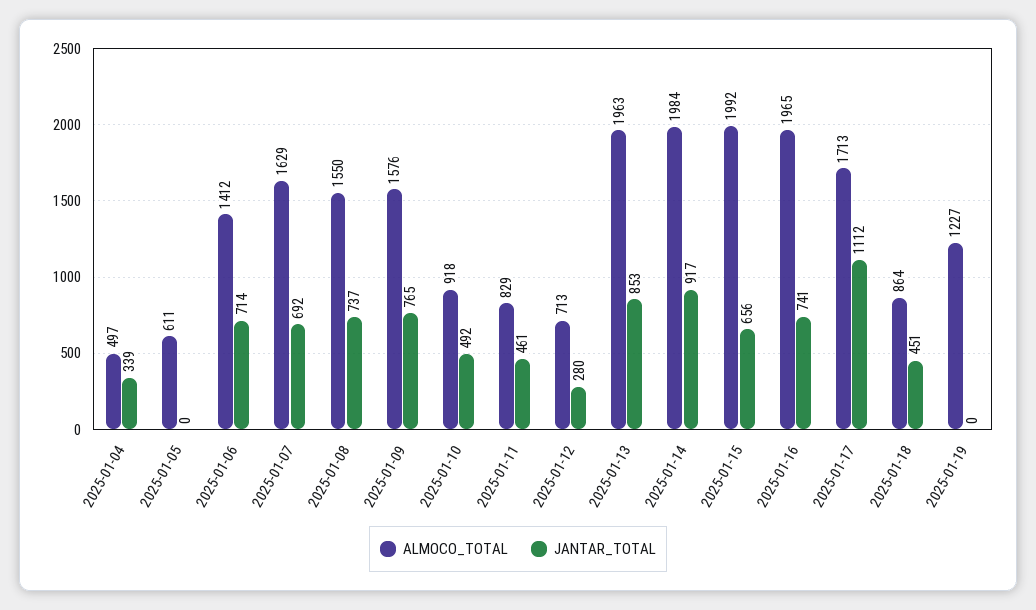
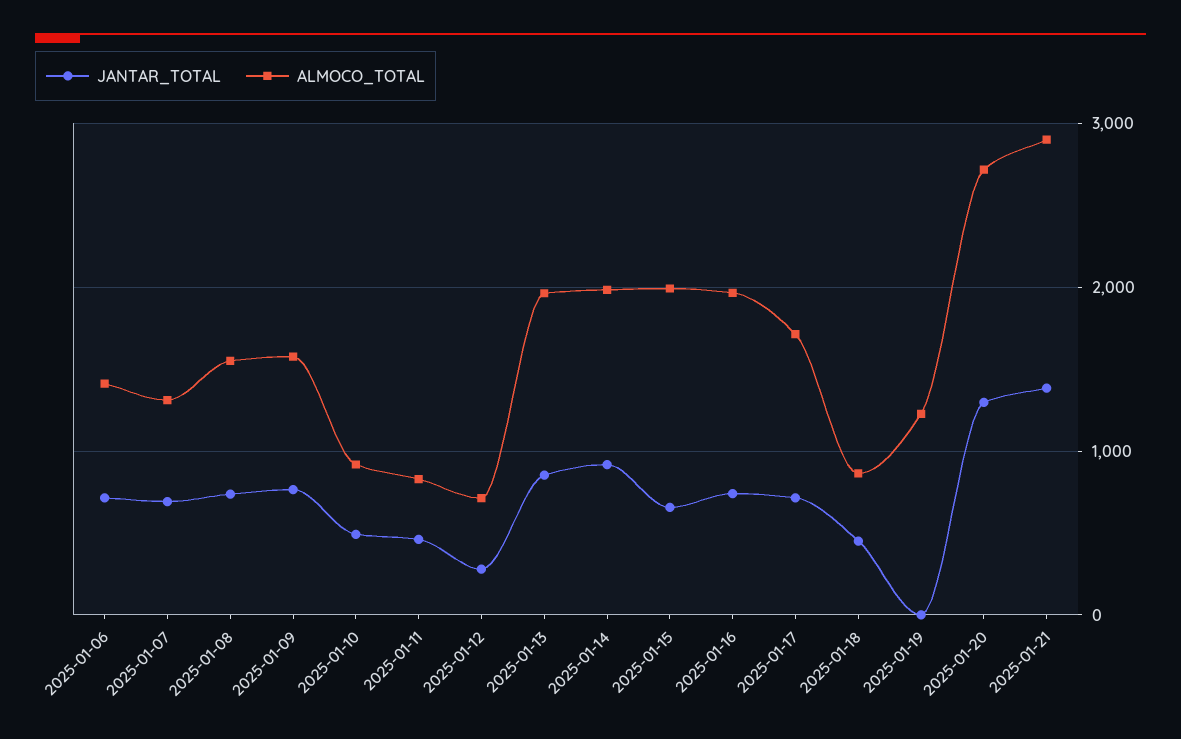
ALMOCO_TOTAL, 2025-01-04: 497 -> none
JANTAR_TOTAL, 2025-01-04: 339 -> none
ALMOCO_TOTAL, 2025-01-05: 611 -> none
JANTAR_TOTAL, 2025-01-05: 0 -> none
ALMOCO_TOTAL, 2025-01-07: 1629 -> 1300
JANTAR_TOTAL, 2025-01-17: 1112 -> 700
JANTAR_TOTAL, 2025-01-20: none -> 1300
ALMOCO_TOTAL, 2025-01-20: none -> 2700
JANTAR_TOTAL, 2025-01-21: none -> 1400
ALMOCO_TOTAL, 2025-01-21: none -> 2900

